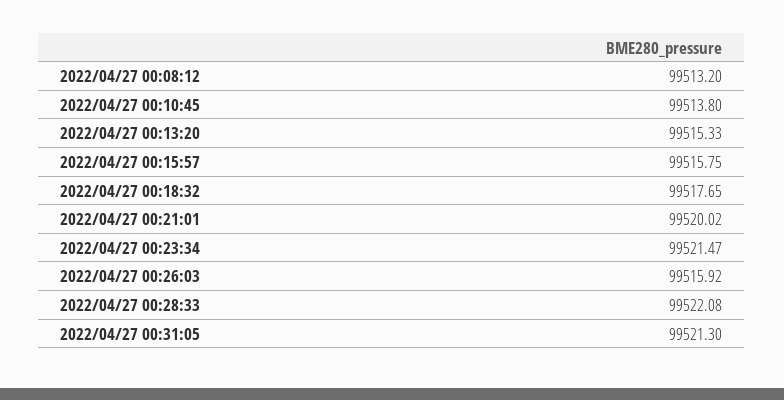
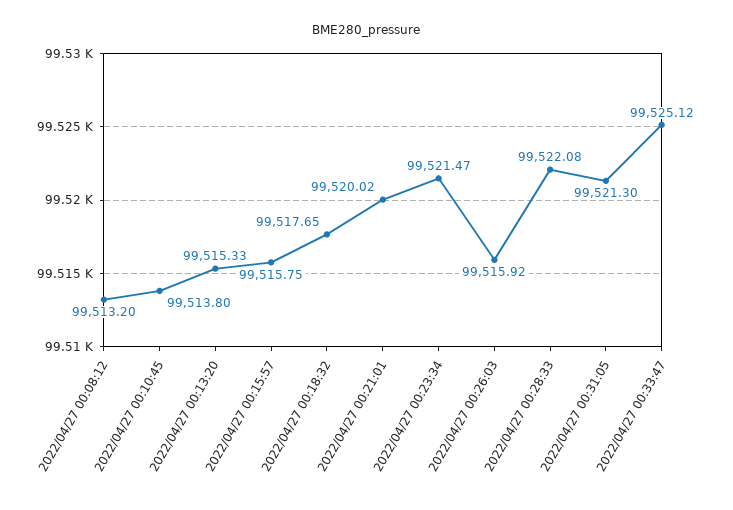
2022/04/27 00:33:47: none -> 99525.12

